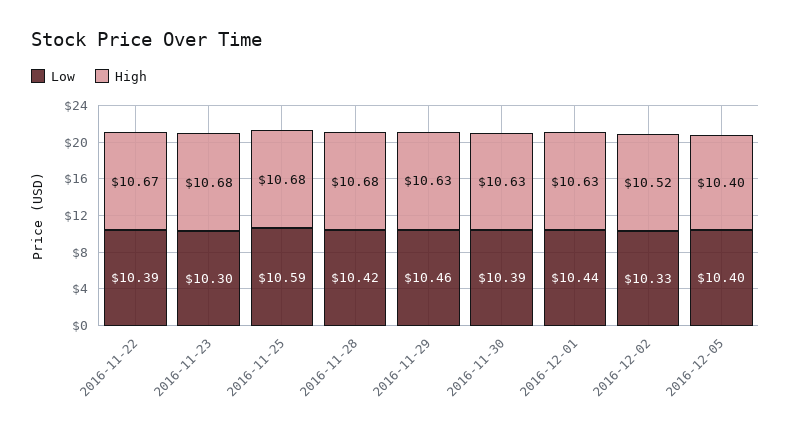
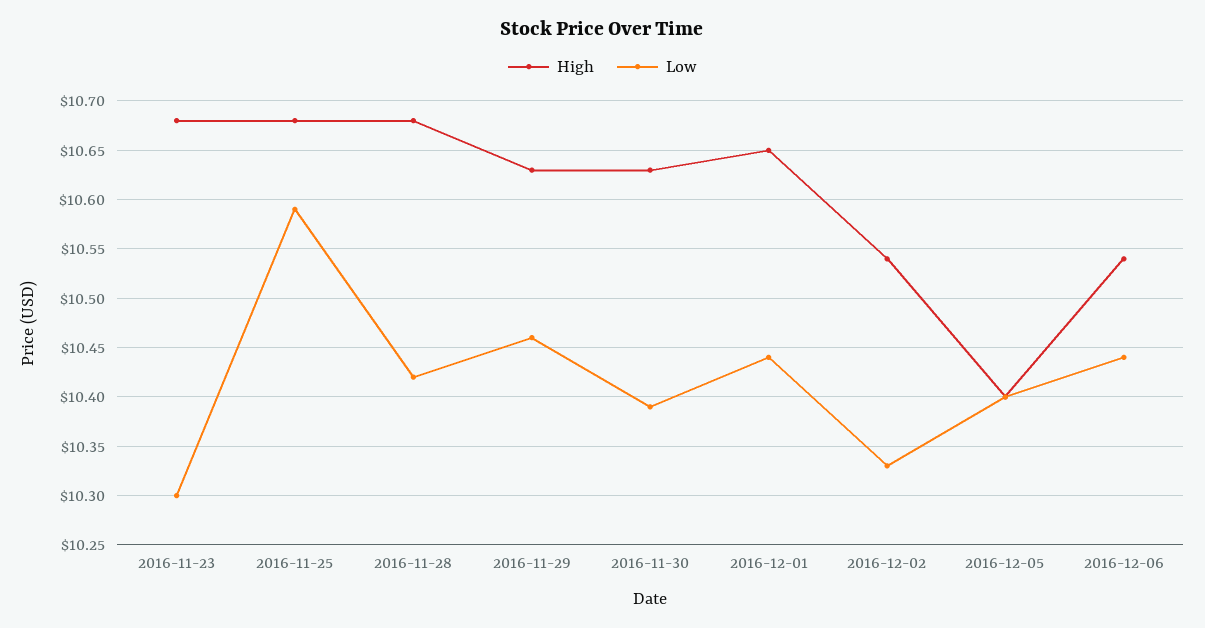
Low, 2016-11-22: 10.39 -> none
High, 2016-11-22: 10.67 -> none
High, 2016-12-01: 10.63 -> 10.65
High, 2016-12-02: 10.52 -> 10.54
High, 2016-12-06: none -> 10.54
Low, 2016-12-06: none -> 10.44

